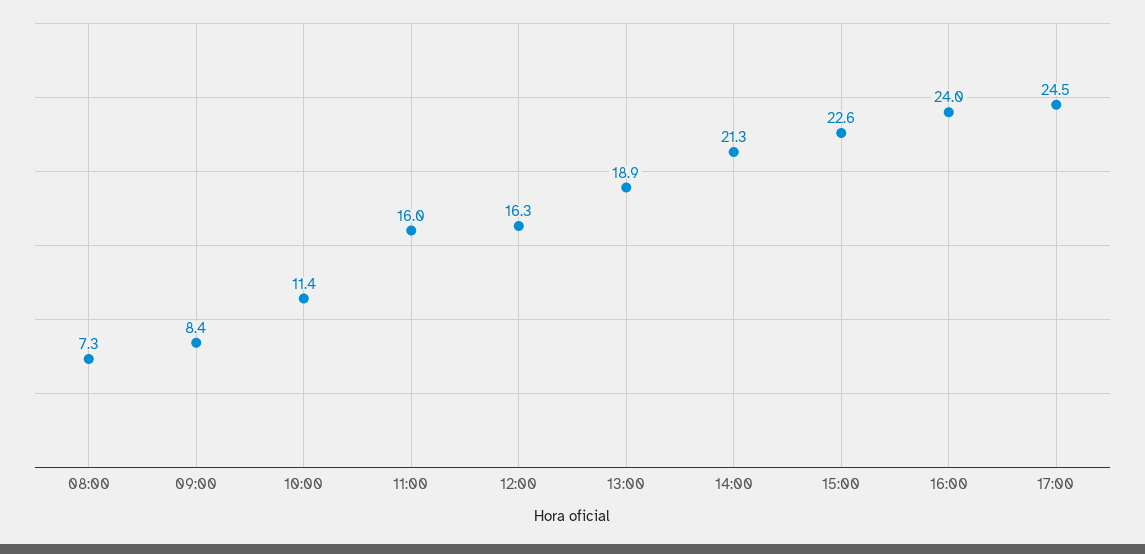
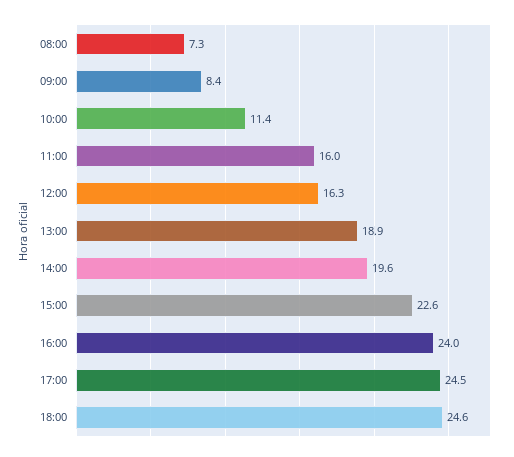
14:00: 21.3 -> 19.6
18:00: none -> 24.6

